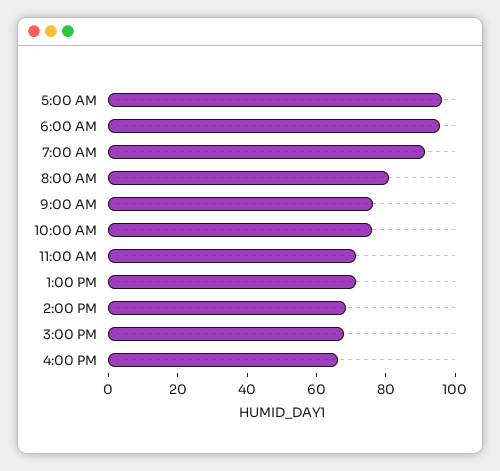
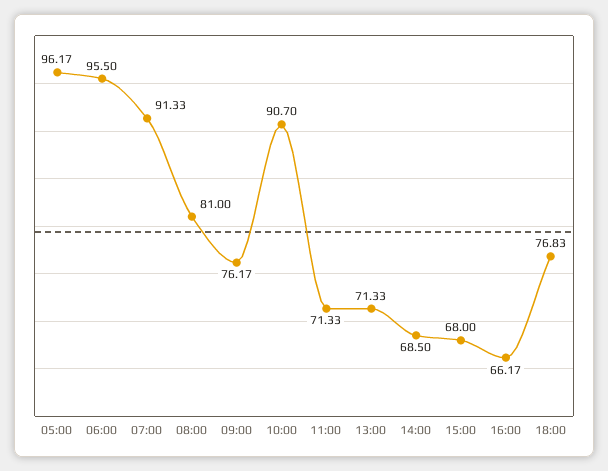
10:00 AM: 75 -> 90.7
18:00: none -> 76.83

